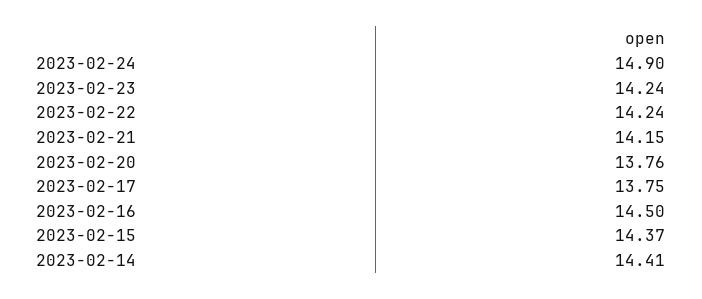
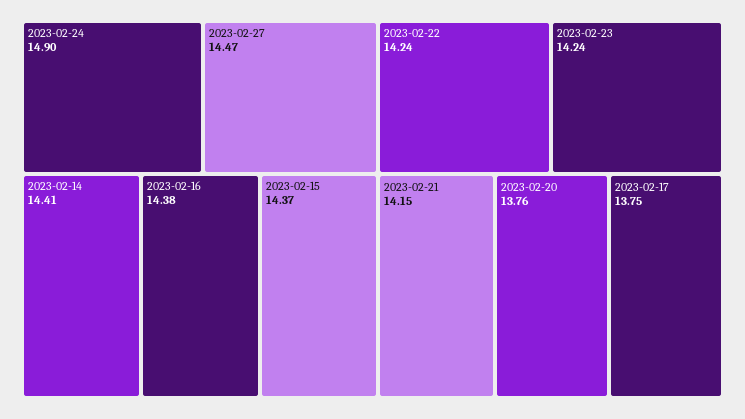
2023-02-16: 14.5 -> 14.38
2023-02-27: none -> 14.47

